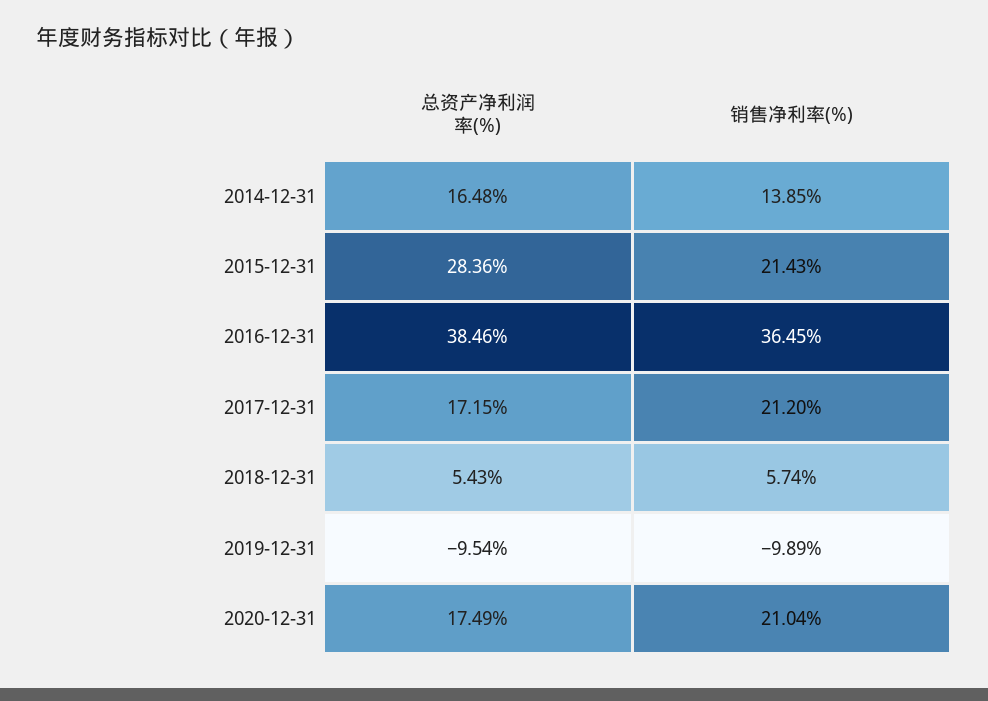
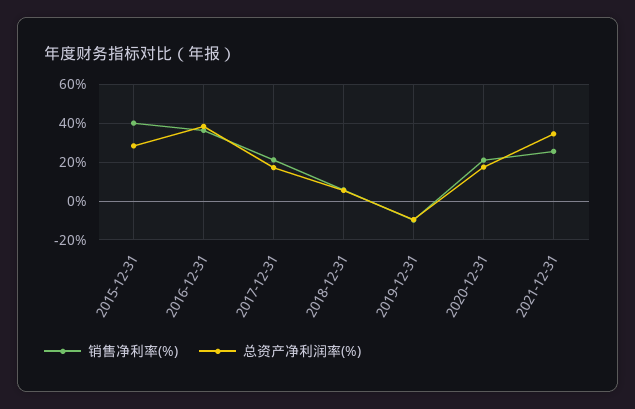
总资产净利润率(%), 2014-12-31: 16.48 -> none
销售净利率(%), 2014-12-31: 13.85 -> none
销售净利率(%), 2015-12-31: 21.43 -> 40
销售净利率(%), 2021-12-31: none -> 25
总资产净利润率(%), 2021-12-31: none -> 35

